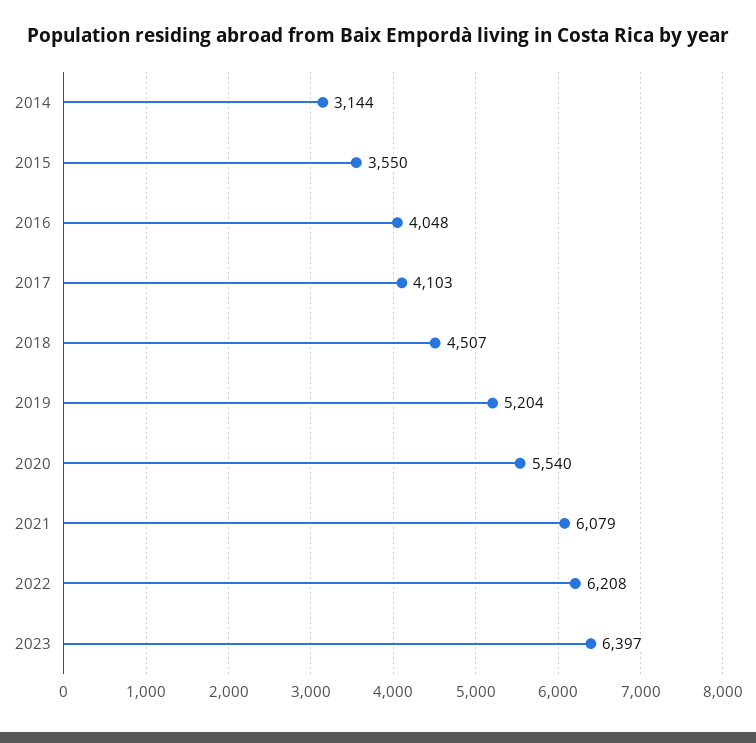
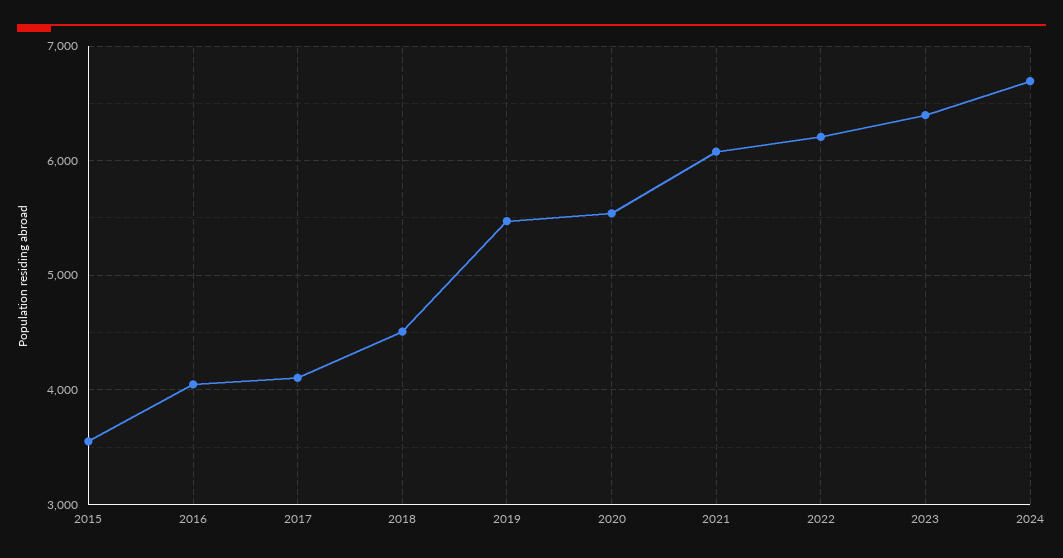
2014: 3144 -> none
2019: 5204 -> 5500
2024: none -> 6700

